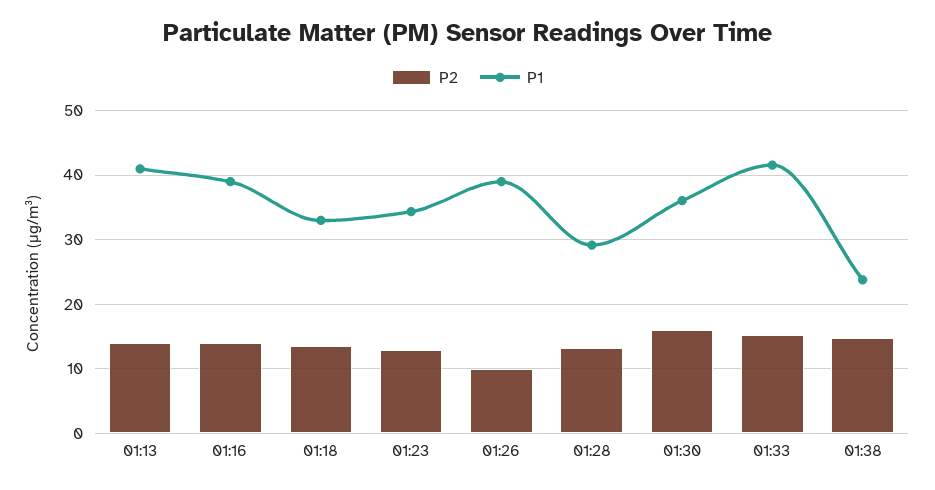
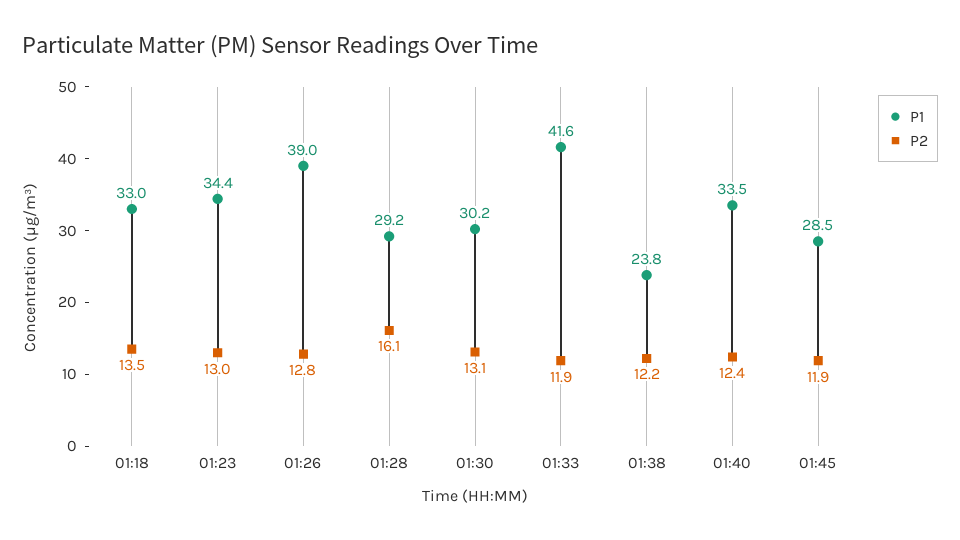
P2, 01:13: 14 -> none
P1, 01:13: 41 -> none
P2, 01:16: 14 -> none
P1, 01:16: 39 -> none
P2, 01:26: 10 -> 12.8
P2, 01:28: 13 -> 16.1
P2, 01:30: 16 -> 13.1
P1, 01:30: 36 -> 30.2
P2, 01:33: 15 -> 11.9
P2, 01:38: 15 -> 12.2
P1, 01:40: none -> 33.5
P2, 01:40: none -> 12.4
P1, 01:45: none -> 28.5
P2, 01:45: none -> 11.9

